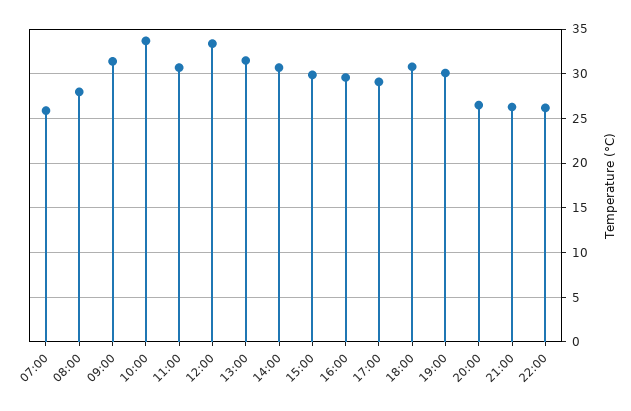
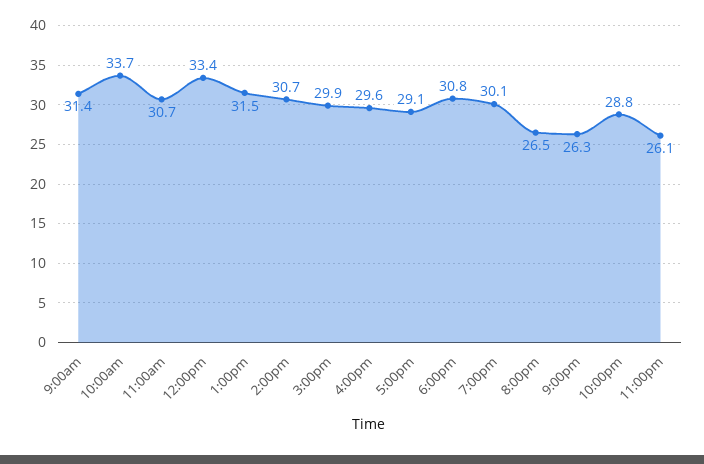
07:00: 26 -> none
08:00: 28 -> none
22:00: 26 -> 28.8
11:00pm: none -> 26.1

